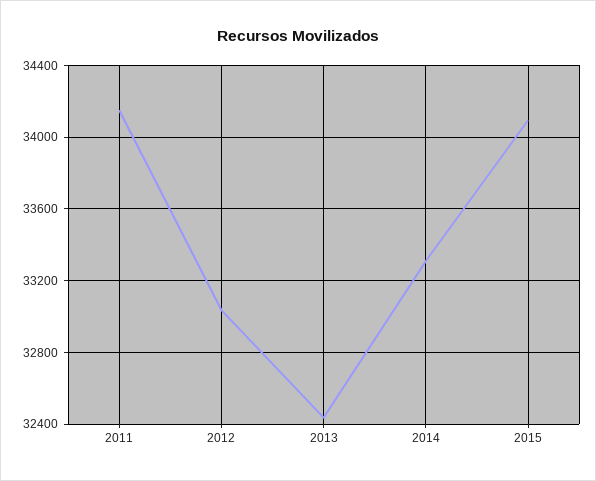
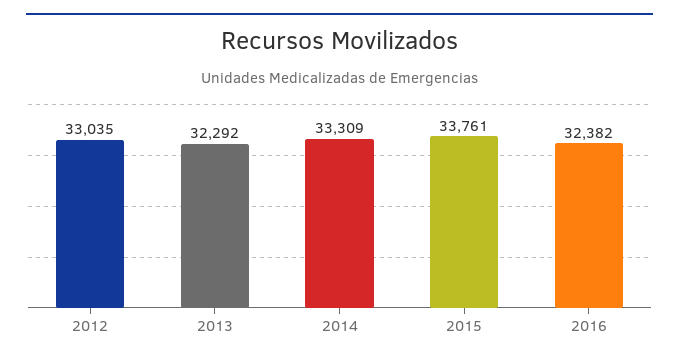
2011: 34150 -> none
2013: 32450 -> 32292
2015: 34100 -> 33761
2016: none -> 32382

